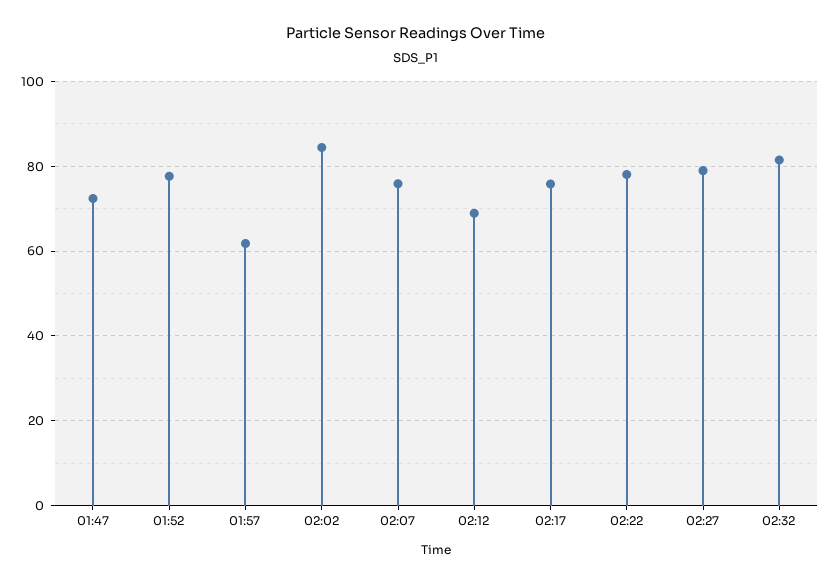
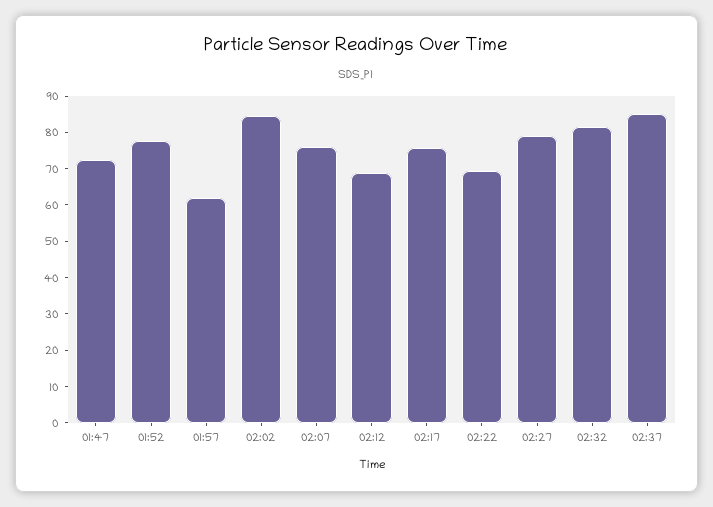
02:22: 78 -> 70
02:37: none -> 85

